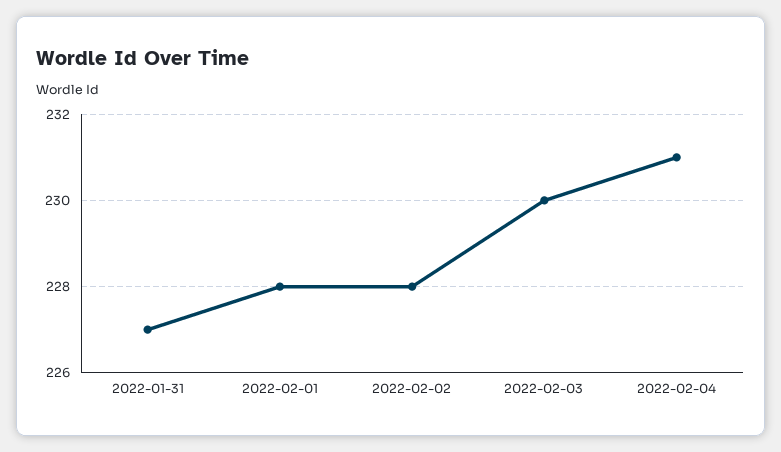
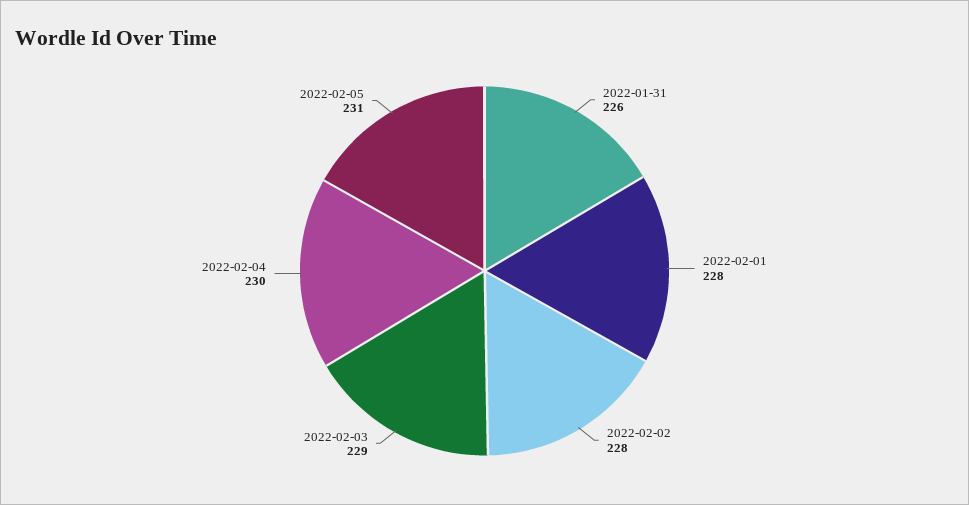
2022-01-31: 227 -> 226
2022-02-03: 230 -> 229
2022-02-04: 231 -> 230
2022-02-05: none -> 231

